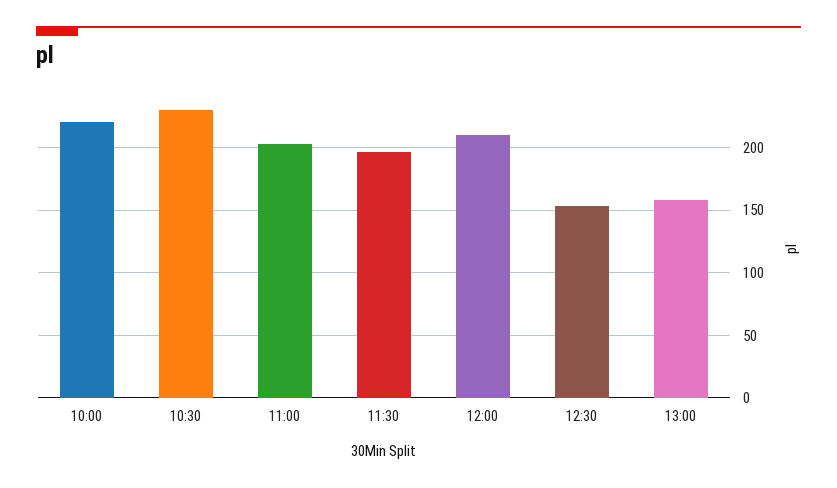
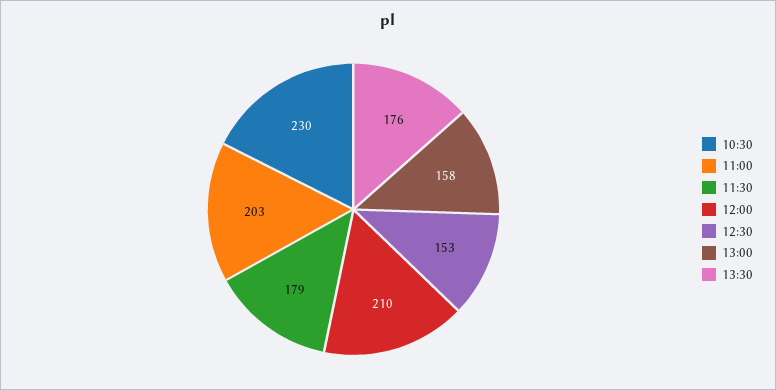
10:00: 220 -> none
11:30: 195 -> 179
13:30: none -> 176

